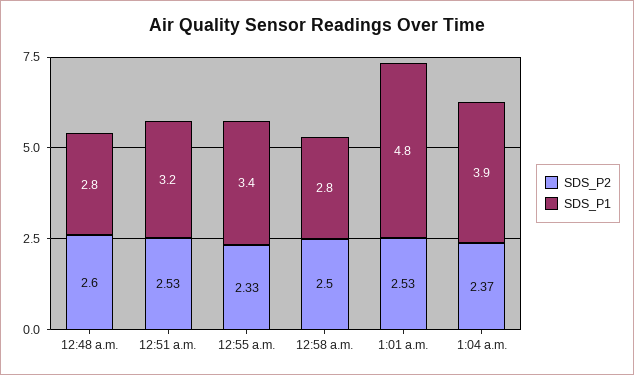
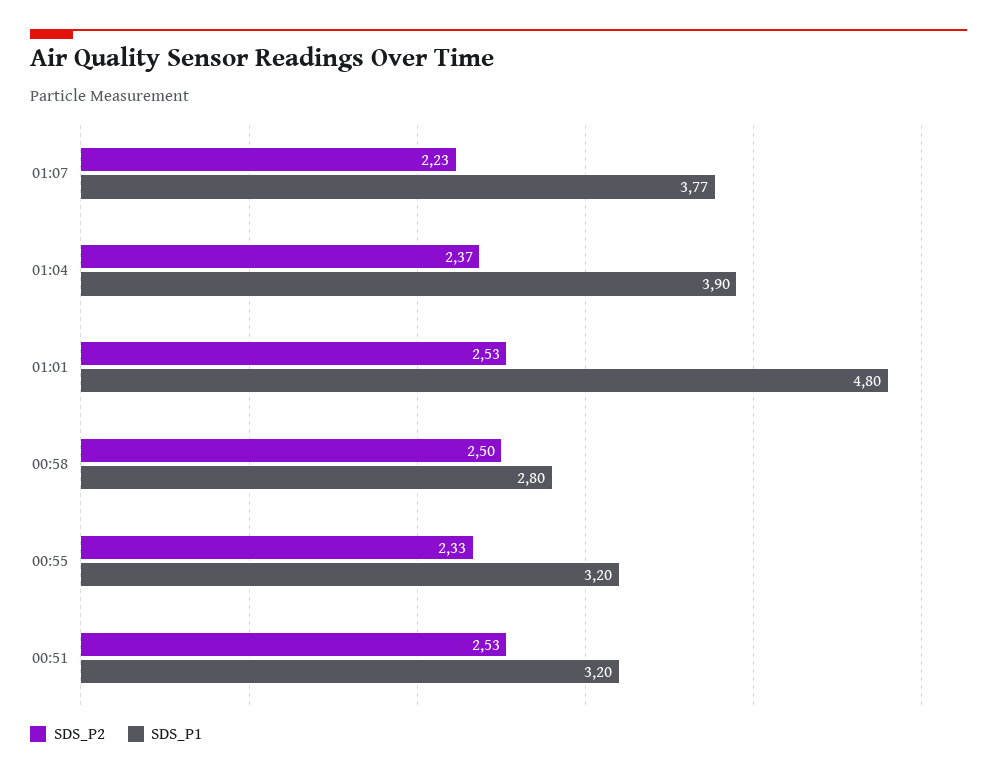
SDS_P2, 12:48 a.m.: 2.6 -> none
SDS_P1, 12:48 a.m.: 2.8 -> none
SDS_P1, 12:55 a.m.: 3.4 -> 3.2
SDS_P2, 01:07: none -> 2.23
SDS_P1, 01:07: none -> 3.77

